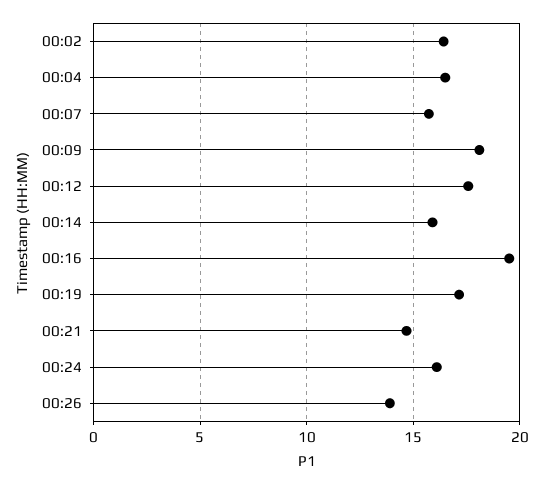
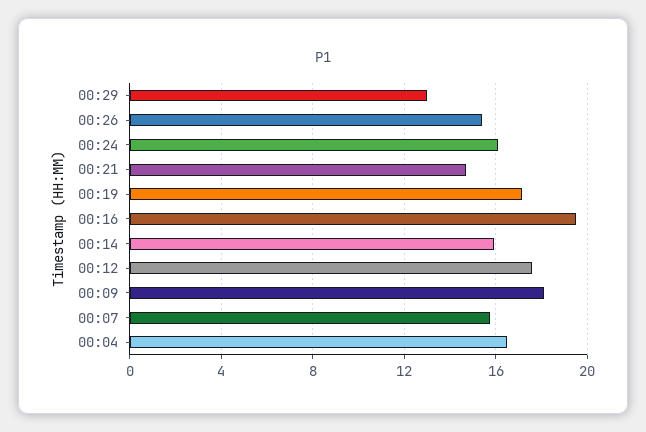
00:02: 16.5 -> none
00:26: 14 -> 15.5
00:29: none -> 13

